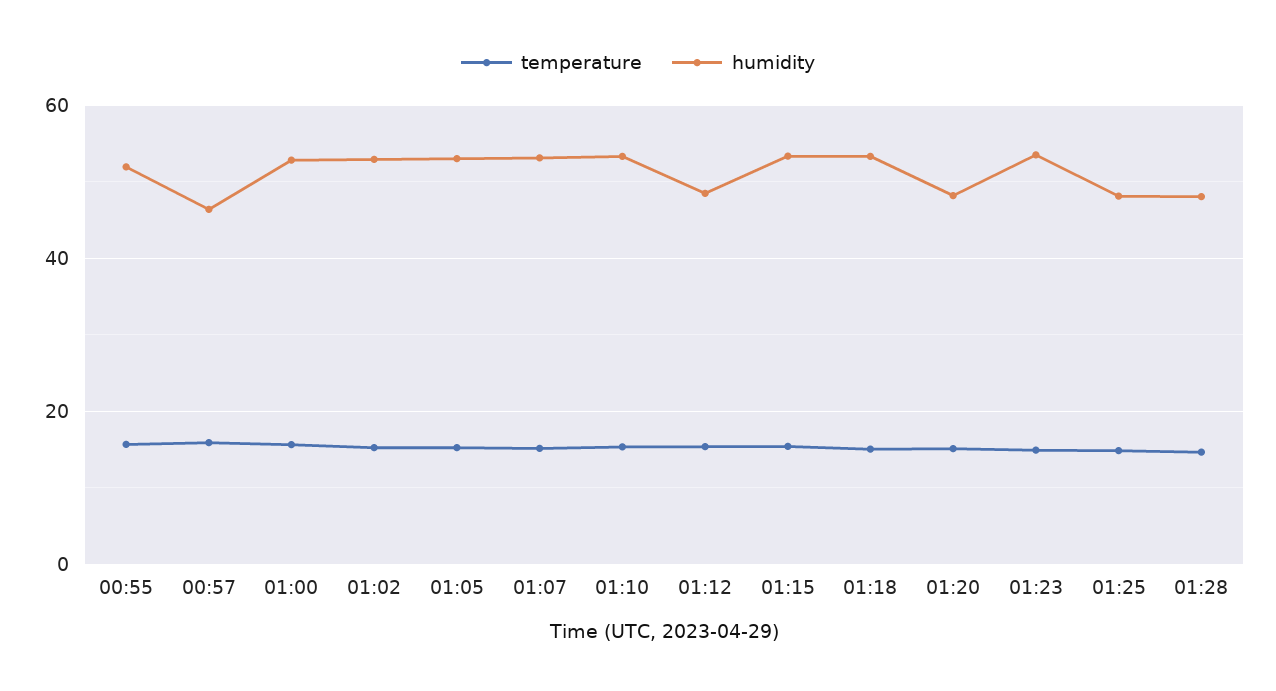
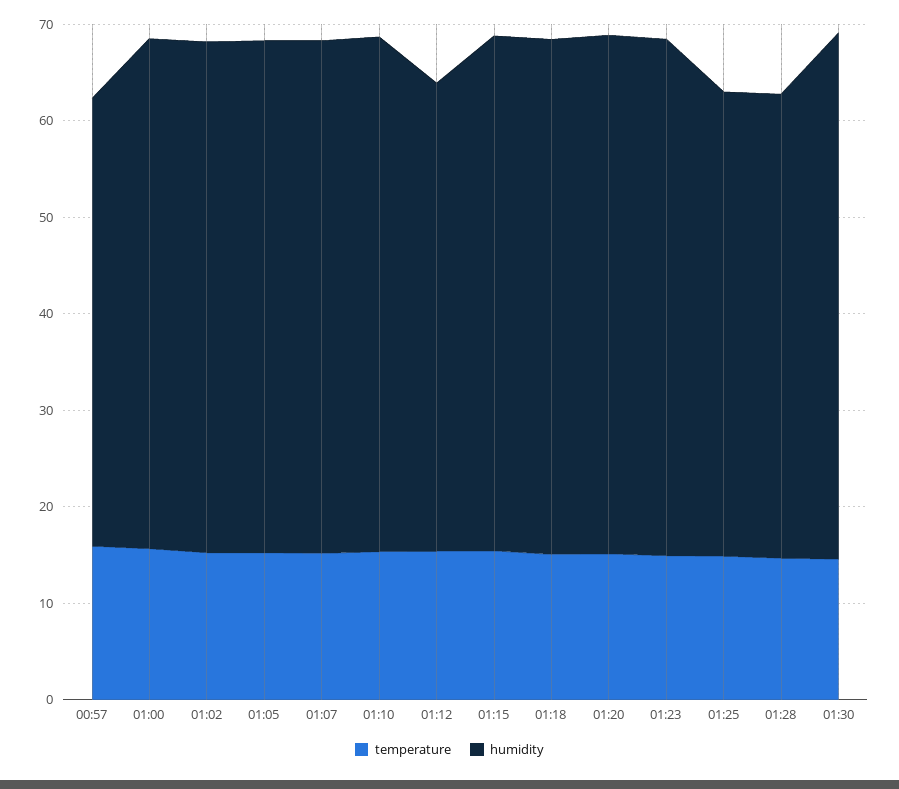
temperature, 00:55: 16 -> none
humidity, 00:55: 52 -> none
humidity, 01:20: 48 -> 54
temperature, 01:30: none -> 14
humidity, 01:30: none -> 54

